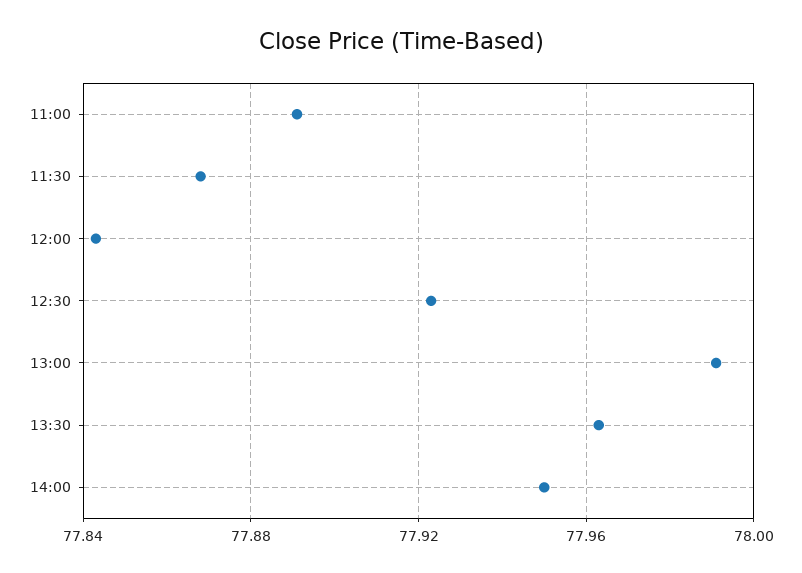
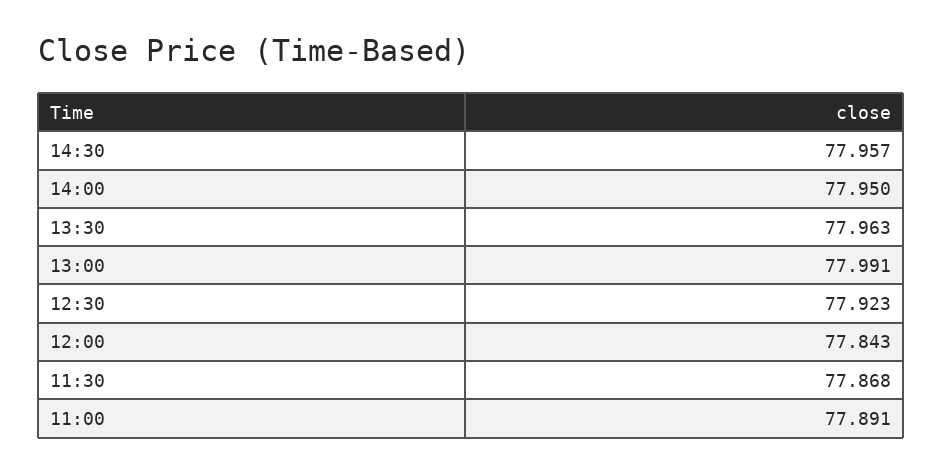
14:30: none -> 77.957

